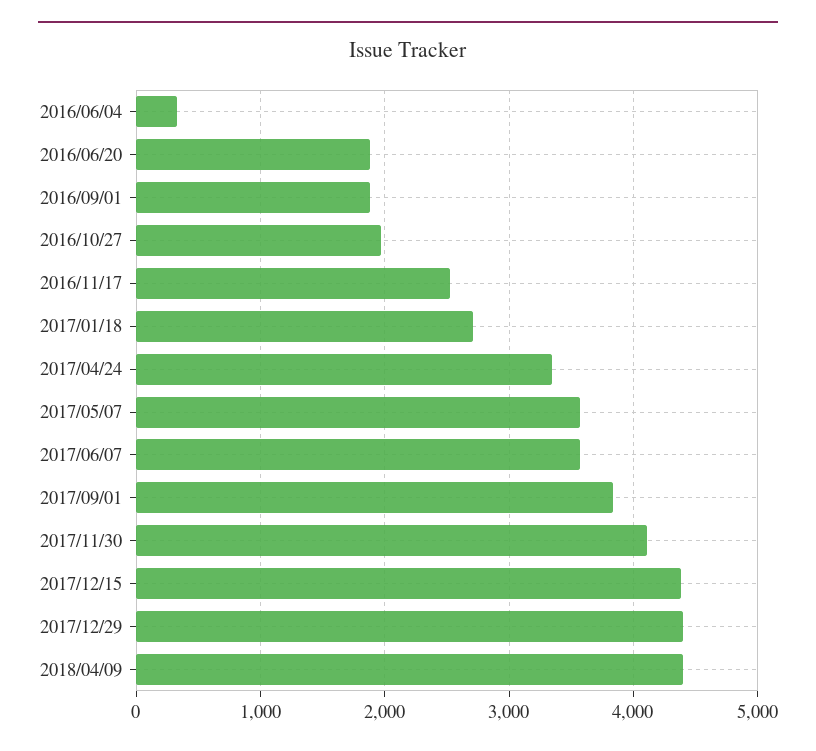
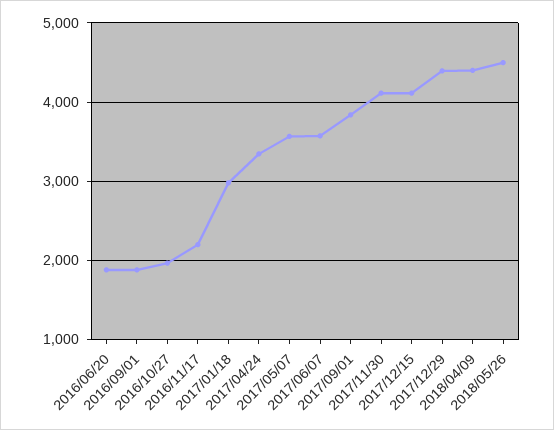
2016/06/04: 300 -> none
2016/11/17: 2500 -> 2200
2017/01/18: 2700 -> 3000
2017/12/15: 4400 -> 4100
2018/05/26: none -> 4500

